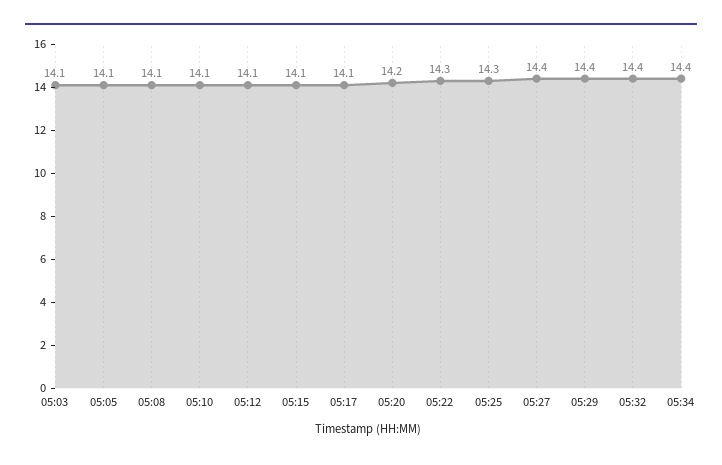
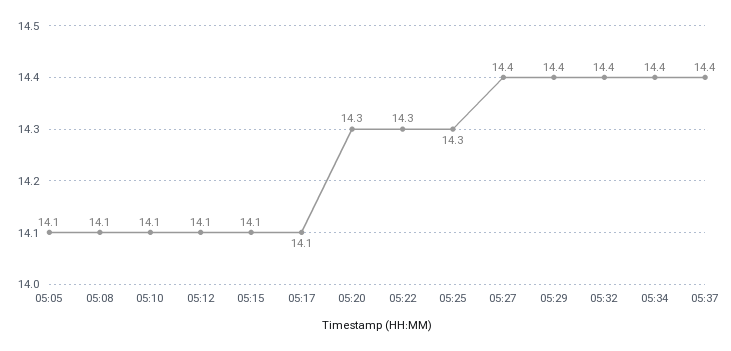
05:03: 14.1 -> none
05:20: 14.2 -> 14.3
05:37: none -> 14.4

